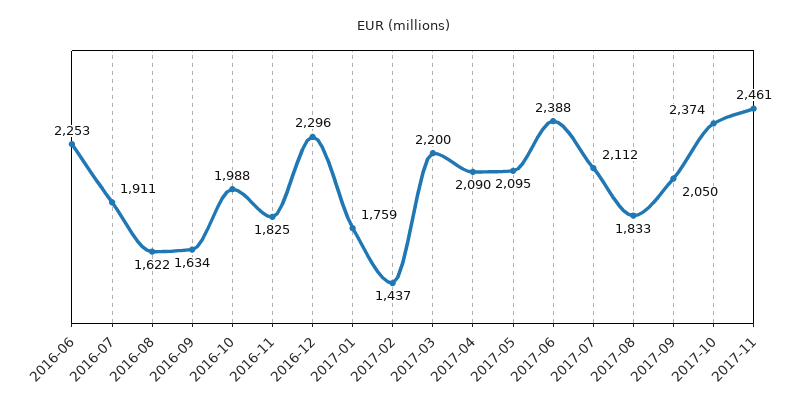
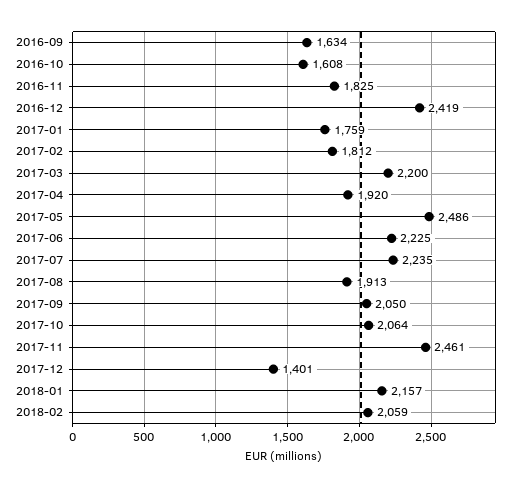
2016-06: 2253 -> none
2016-07: 1911 -> none
2016-08: 1622 -> none
2016-10: 1988 -> 1608
2016-12: 2296 -> 2419
2017-02: 1437 -> 1812
2017-04: 2090 -> 1920
2017-05: 2095 -> 2486
2017-06: 2388 -> 2225
2017-07: 2112 -> 2235
2017-08: 1833 -> 1913
2017-10: 2374 -> 2064
2017-12: none -> 1401
2018-01: none -> 2157
2018-02: none -> 2059

